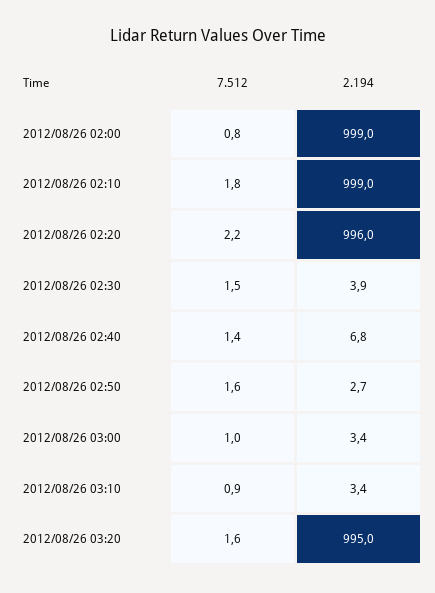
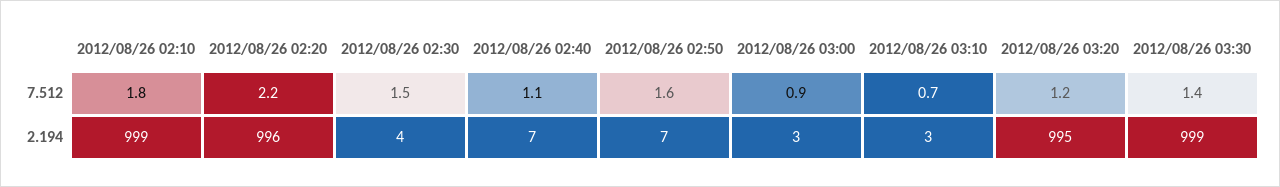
7.512, 2012/08/26 02:00: 0.8 -> none
2.194, 2012/08/26 02:00: 999 -> none
7.512, 2012/08/26 02:40: 1.4 -> 1.1
2.194, 2012/08/26 02:50: 2.7 -> 7
7.512, 2012/08/26 03:00: 1 -> 0.9
7.512, 2012/08/26 03:10: 0.9 -> 0.7
7.512, 2012/08/26 03:20: 1.6 -> 1.2
7.512, 2012/08/26 03:30: none -> 1.4
2.194, 2012/08/26 03:30: none -> 999

